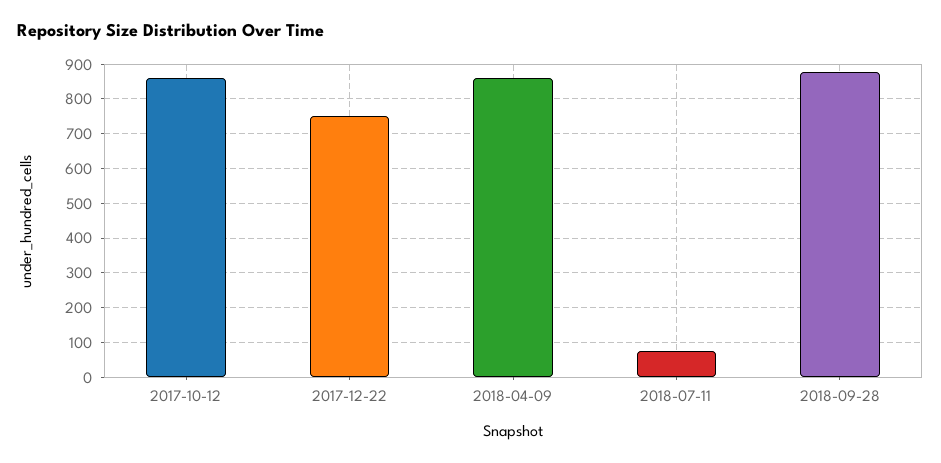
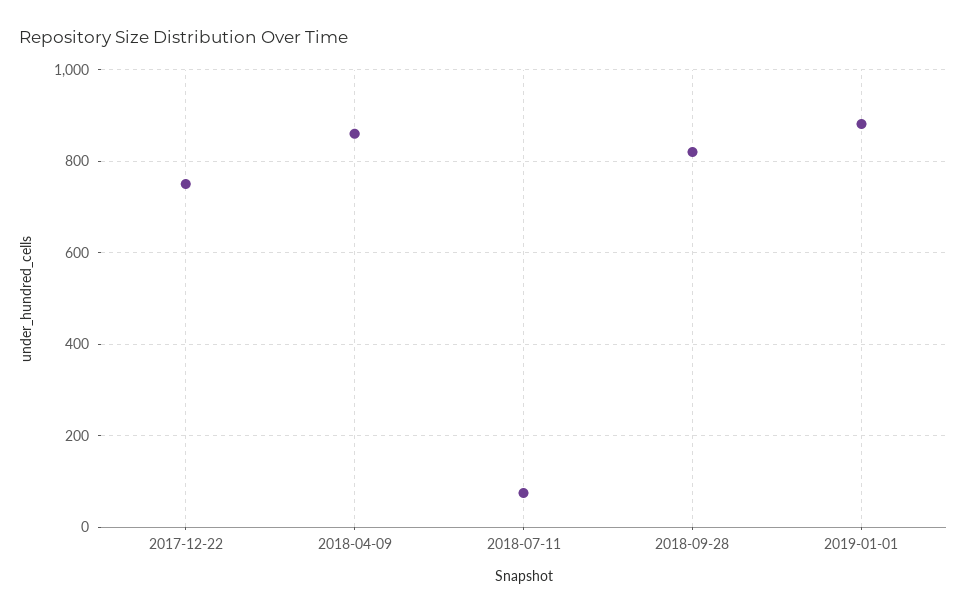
2017-10-12: 860 -> none
2018-09-28: 880 -> 820
2019-01-01: none -> 880

